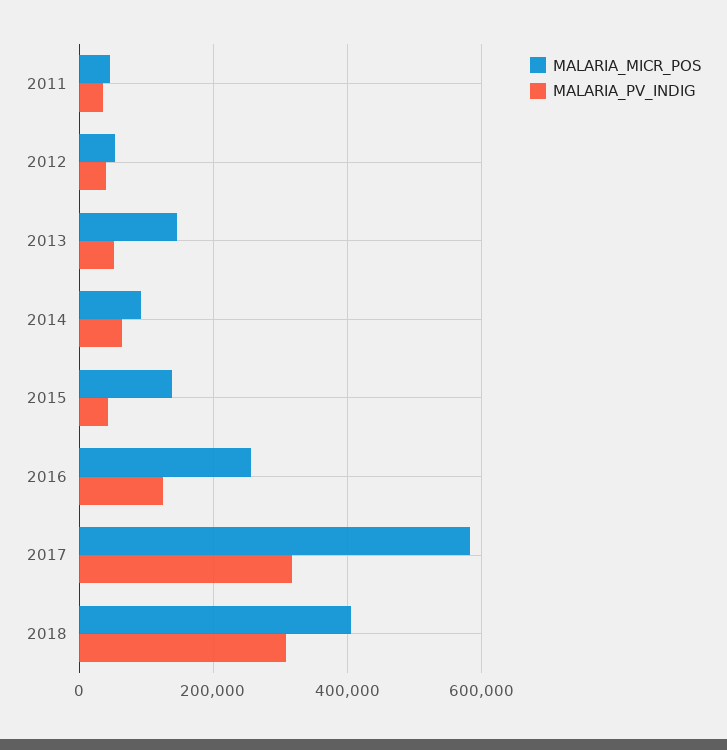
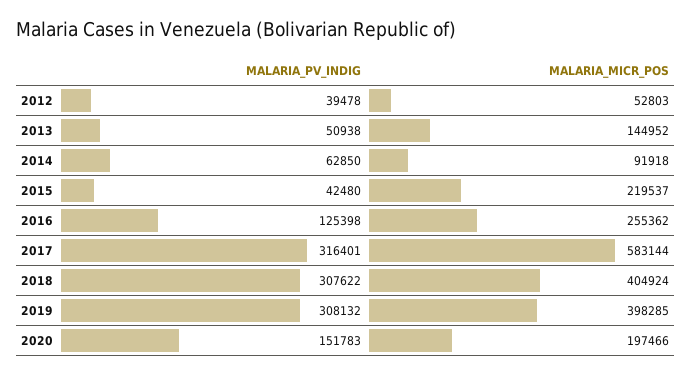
MALARIA_MICR_POS, 2011: 40000 -> none
MALARIA_PV_INDIG, 2011: 40000 -> none
MALARIA_MICR_POS, 2015: 140000 -> 219537
MALARIA_PV_INDIG, 2019: none -> 308132
MALARIA_MICR_POS, 2019: none -> 398285
MALARIA_PV_INDIG, 2020: none -> 151783
MALARIA_MICR_POS, 2020: none -> 197466

